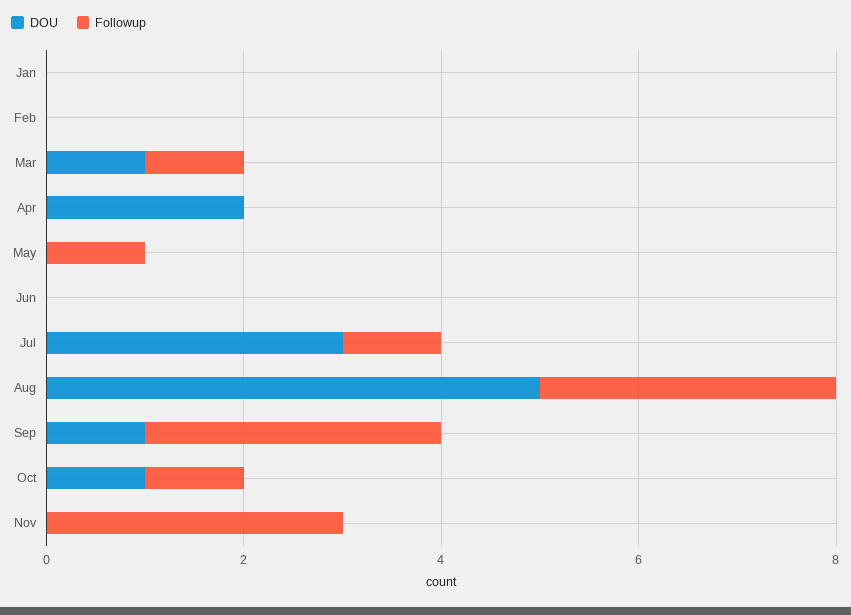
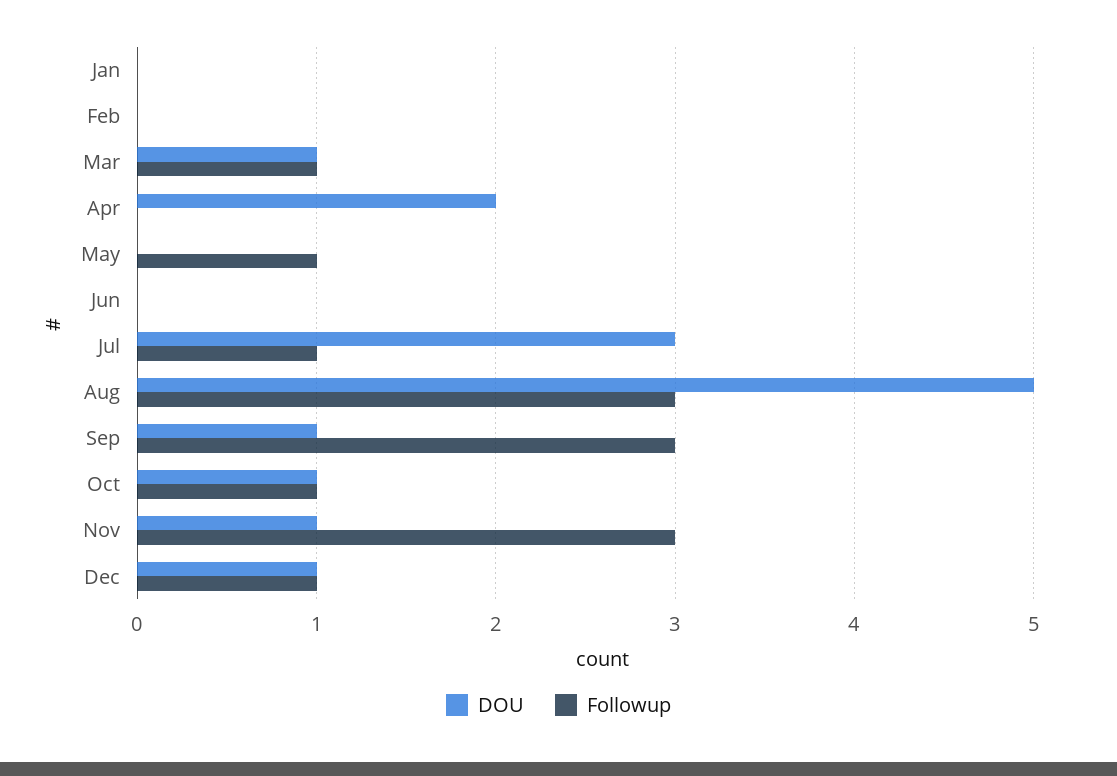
DOU, Nov: 0 -> 1
DOU, Dec: none -> 1
Followup, Dec: none -> 1

